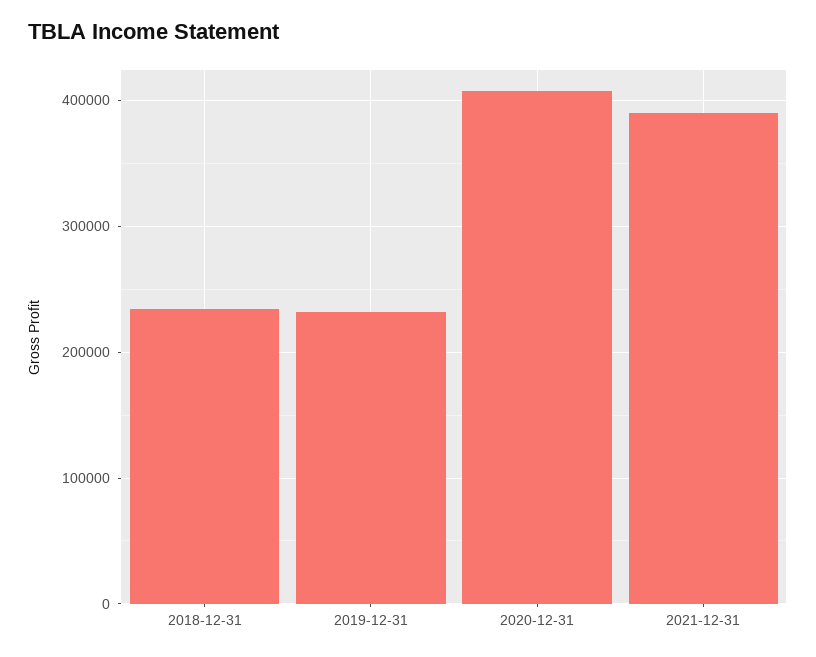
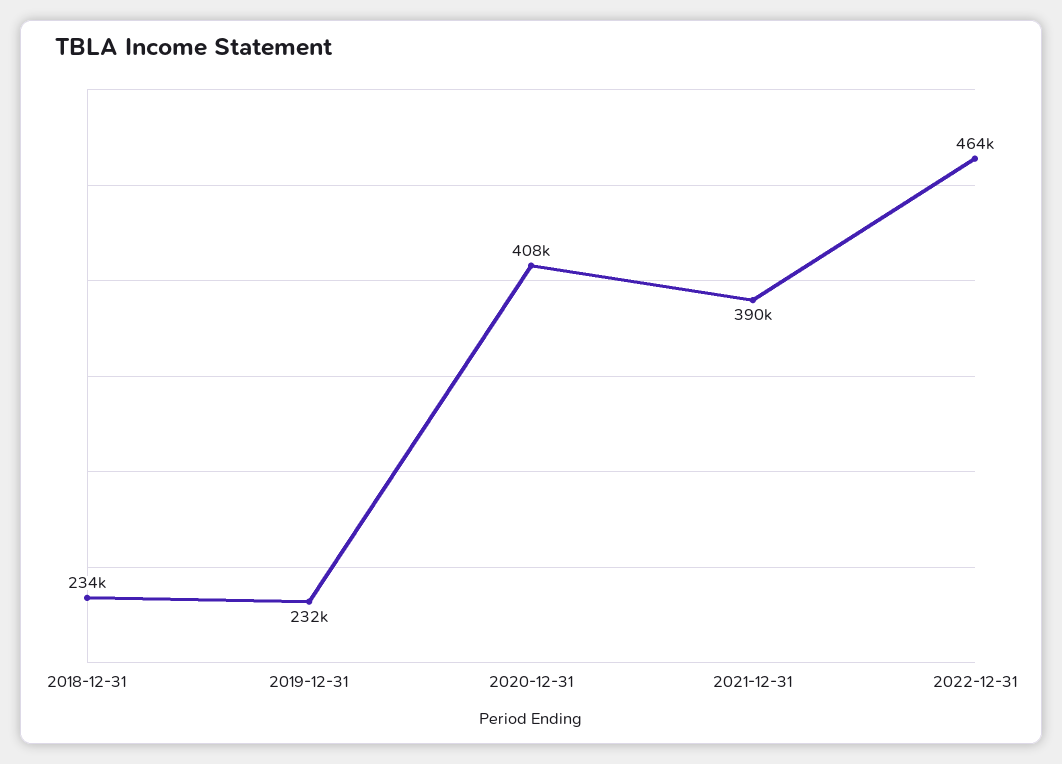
2022-12-31: none -> 464000

